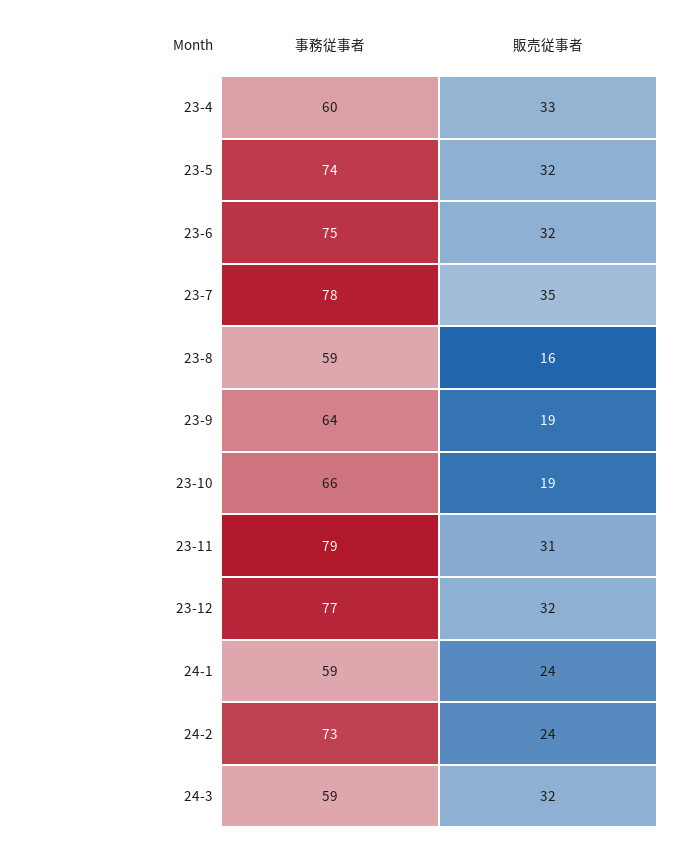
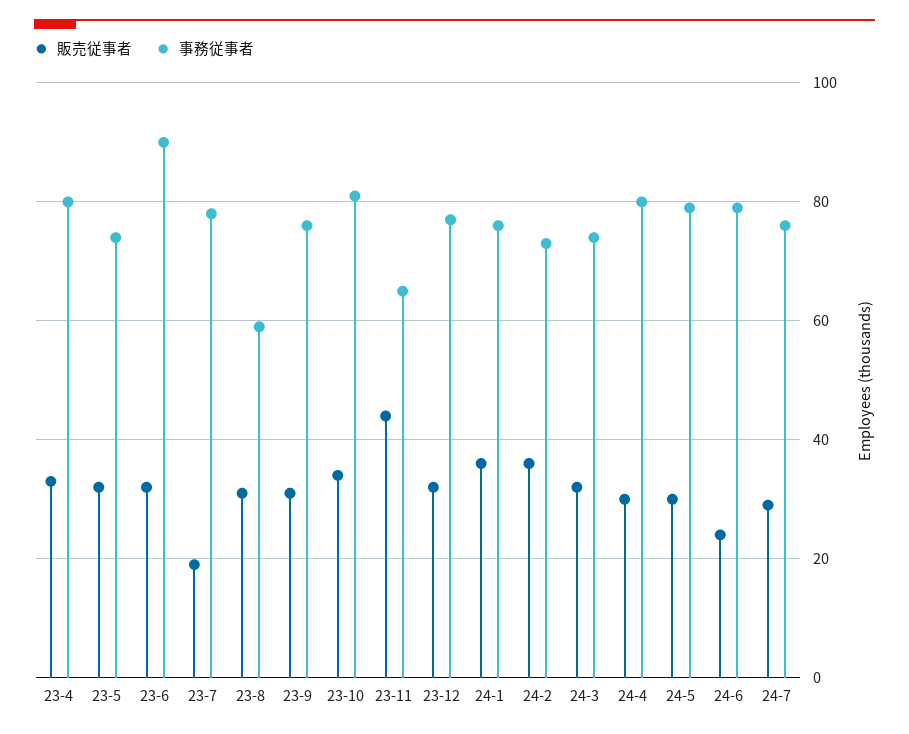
事務従事者, 23-4: 60 -> 80
事務従事者, 23-6: 75 -> 90
販売従事者, 23-7: 35 -> 20
販売従事者, 23-8: 16 -> 30
事務従事者, 23-9: 64 -> 75
販売従事者, 23-9: 19 -> 30
事務従事者, 23-10: 66 -> 80
販売従事者, 23-10: 19 -> 35
事務従事者, 23-11: 79 -> 65
販売従事者, 23-11: 31 -> 45
事務従事者, 24-1: 59 -> 75
販売従事者, 24-1: 24 -> 35
販売従事者, 24-2: 24 -> 35
事務従事者, 24-3: 59 -> 75
販売従事者, 24-4: none -> 30
事務従事者, 24-4: none -> 80
販売従事者, 24-5: none -> 30
事務従事者, 24-5: none -> 80
販売従事者, 24-6: none -> 25
事務従事者, 24-6: none -> 80
販売従事者, 24-7: none -> 30
事務従事者, 24-7: none -> 75

